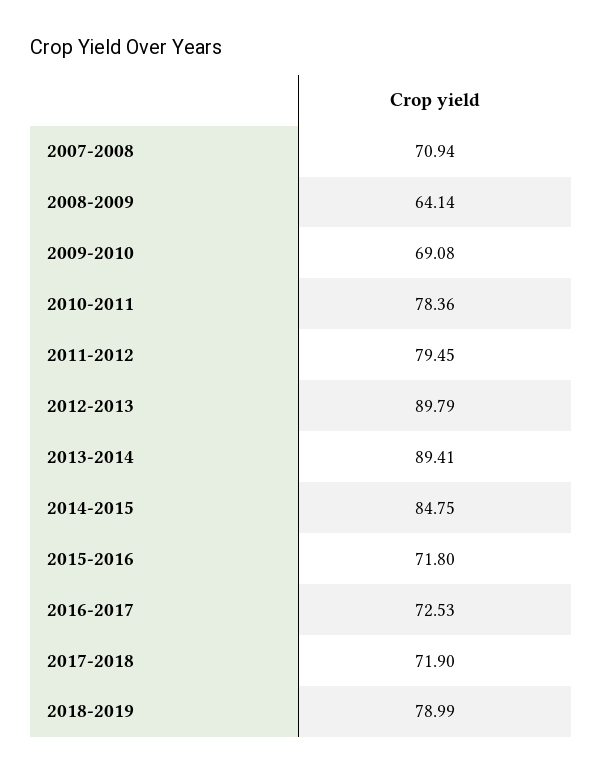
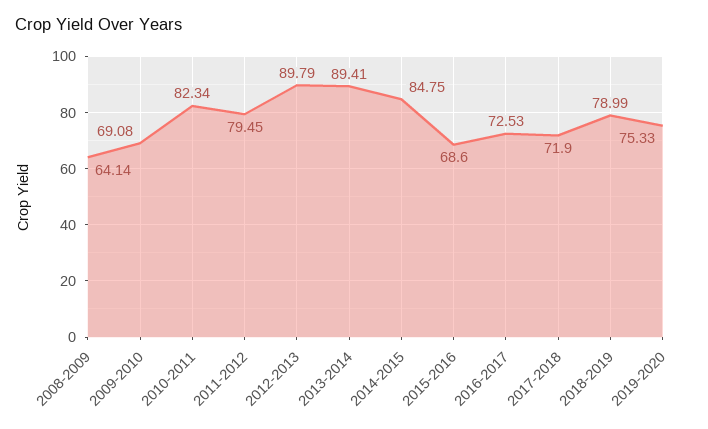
2007-2008: 70.94 -> none
2010-2011: 78.36 -> 82.34
2015-2016: 71.8 -> 68.6
2019-2020: none -> 75.33

